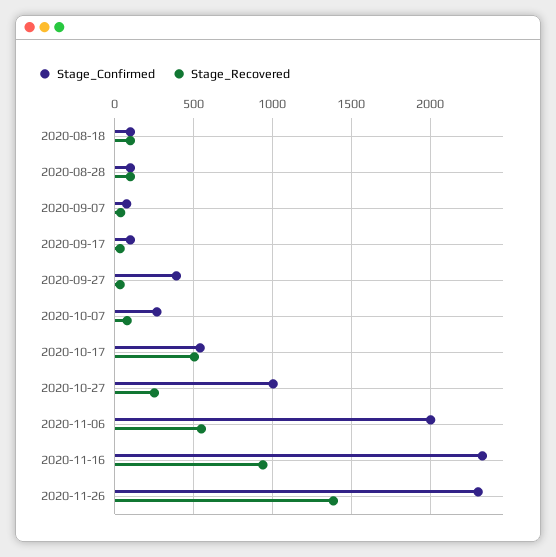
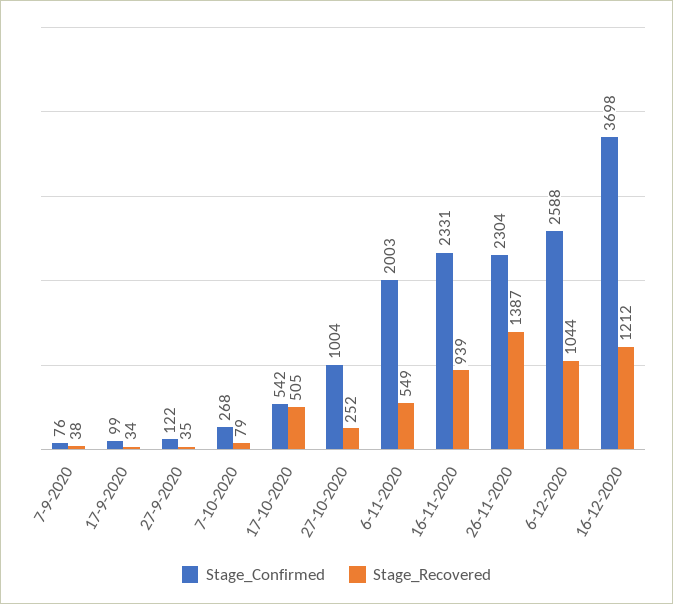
Stage_Confirmed, 2020-08-18: 100 -> none
Stage_Recovered, 2020-08-18: 100 -> none
Stage_Confirmed, 2020-08-28: 100 -> none
Stage_Recovered, 2020-08-28: 100 -> none
Stage_Confirmed, 2020-09-27: 400 -> 122
Stage_Confirmed, 6-12-2020: none -> 2588
Stage_Recovered, 6-12-2020: none -> 1044
Stage_Confirmed, 16-12-2020: none -> 3698
Stage_Recovered, 16-12-2020: none -> 1212

